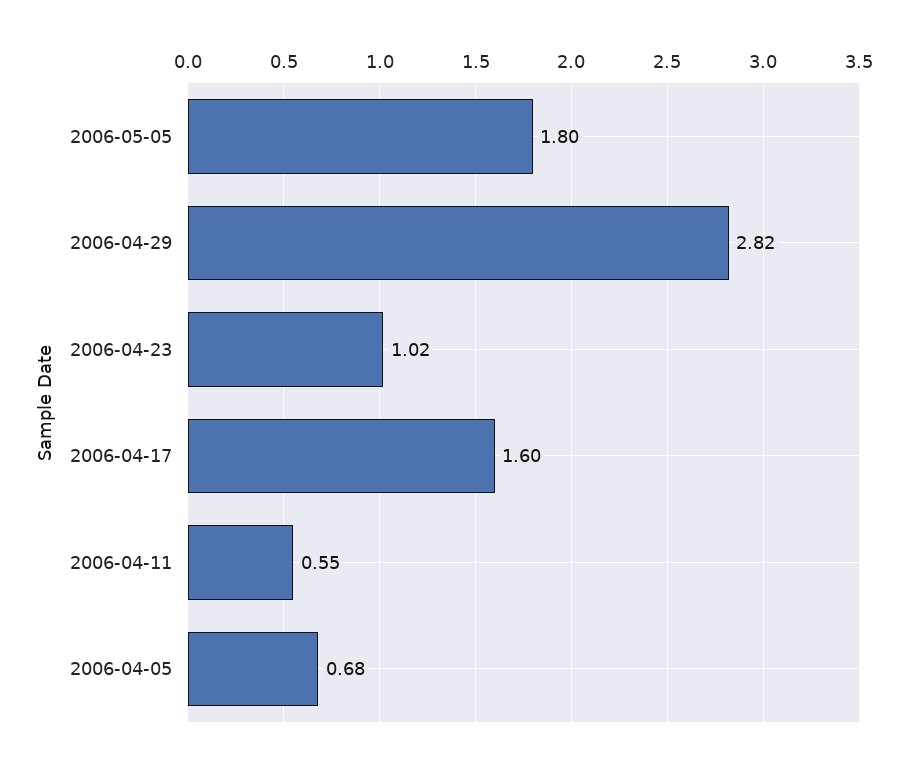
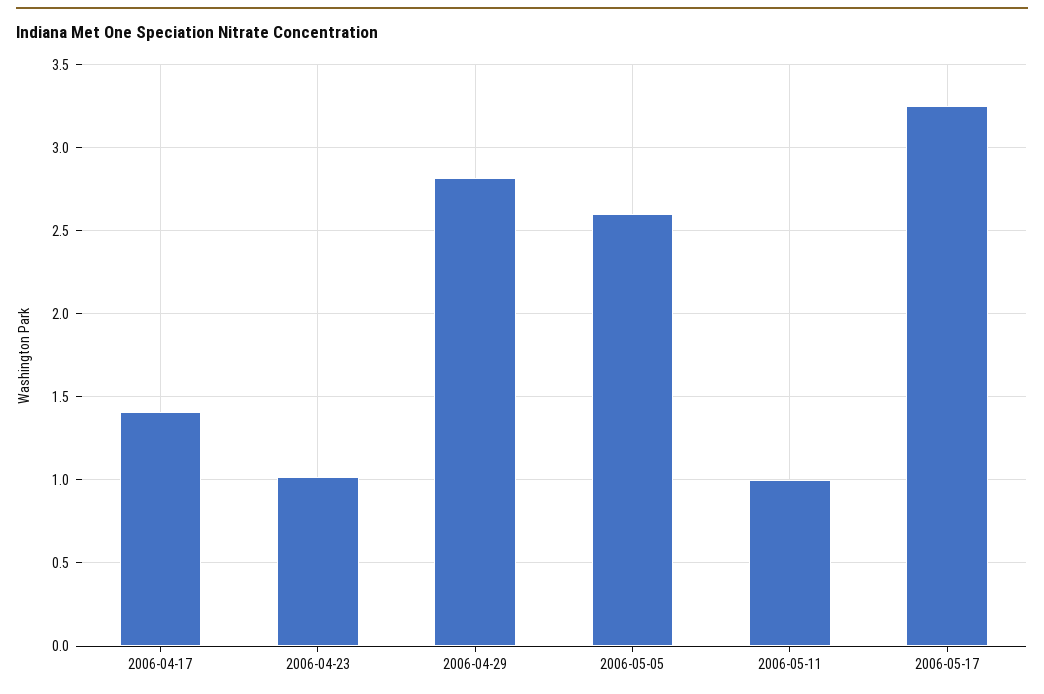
2006-05-05: 1.8 -> 2.6
2006-04-17: 1.6 -> 1.4
2006-04-11: 0.55 -> none
2006-04-05: 0.68 -> none
2006-05-11: none -> 1
2006-05-17: none -> 3.25

